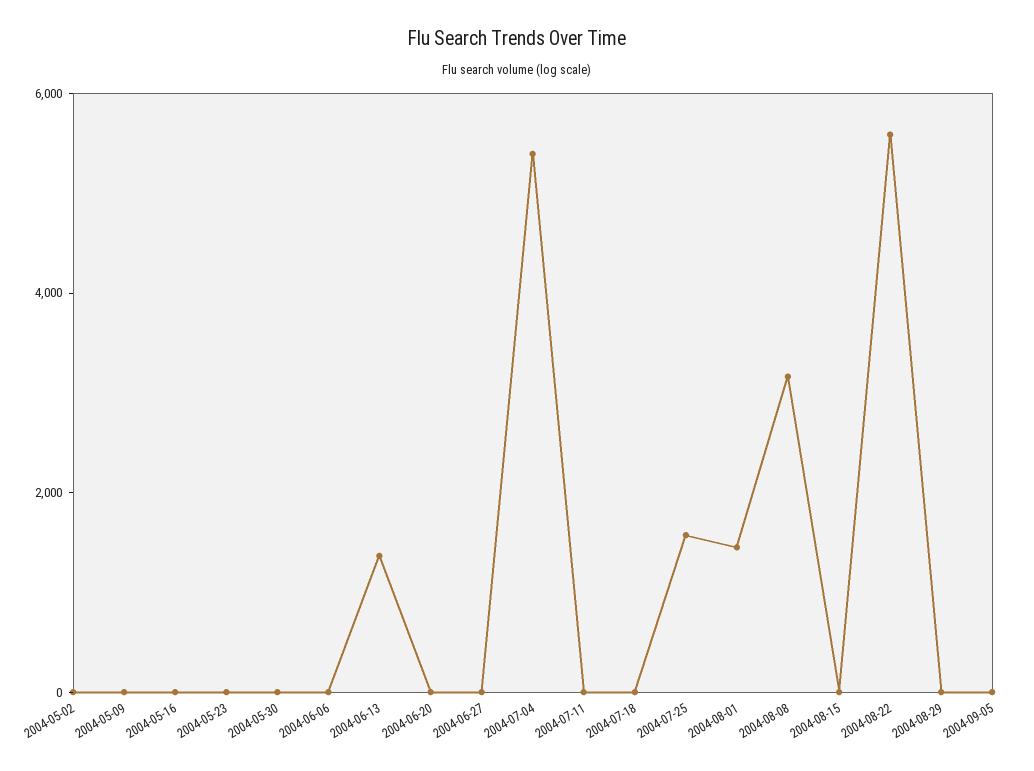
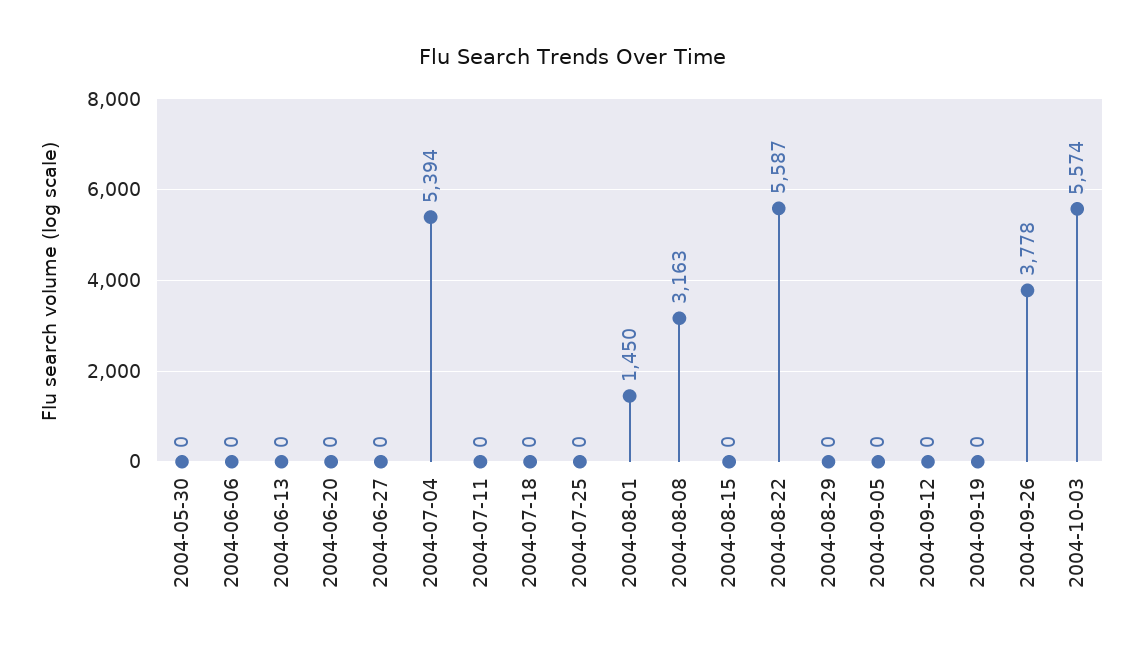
2004-05-02: 0 -> none
2004-05-09: 0 -> none
2004-05-16: 0 -> none
2004-05-23: 0 -> none
2004-06-13: 1500 -> 0
2004-07-25: 1500 -> 0
2004-09-12: none -> 0
2004-09-19: none -> 0
2004-09-26: none -> 3778
2004-10-03: none -> 5574

